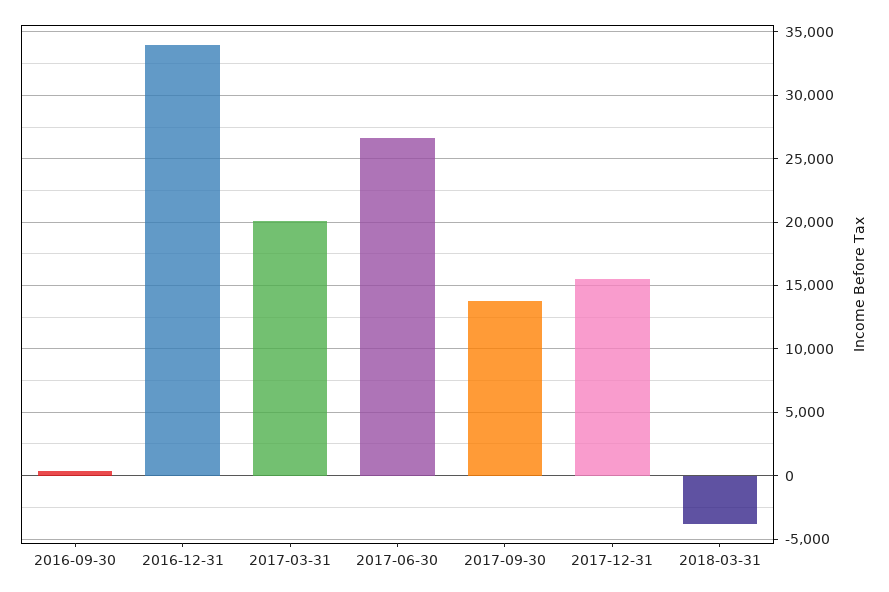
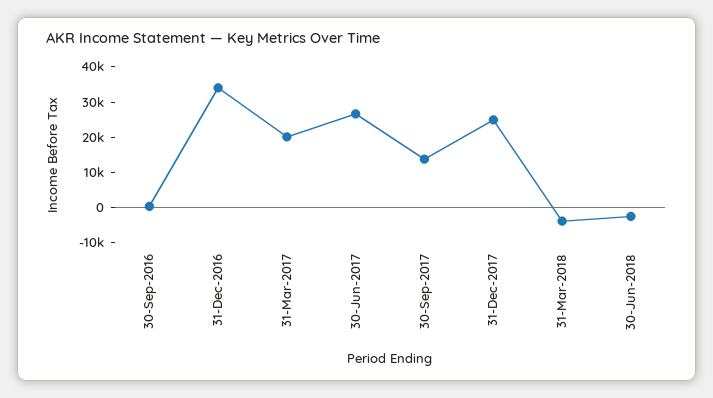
2017-12-31: 15500 -> 25000
30-Jun-2018: none -> -2500

